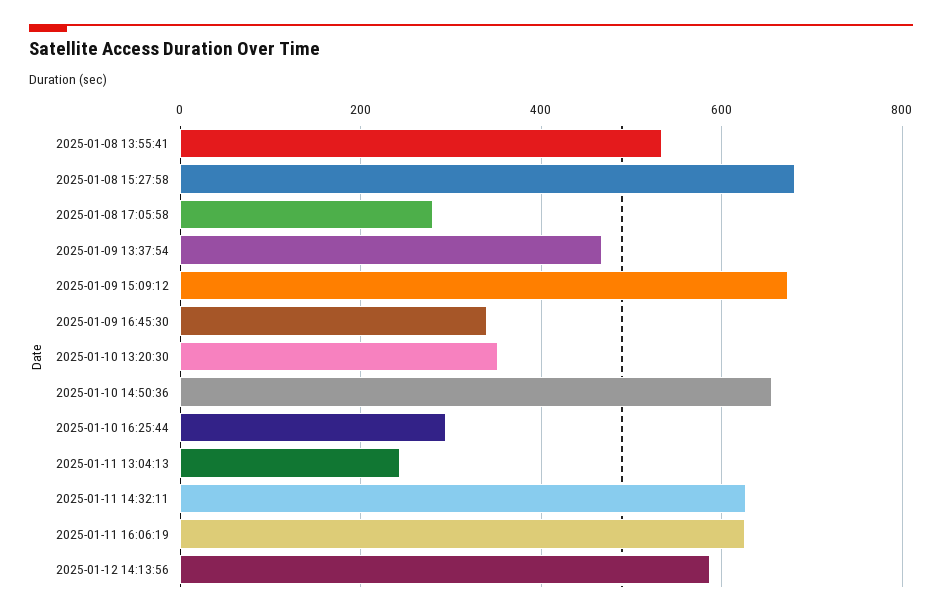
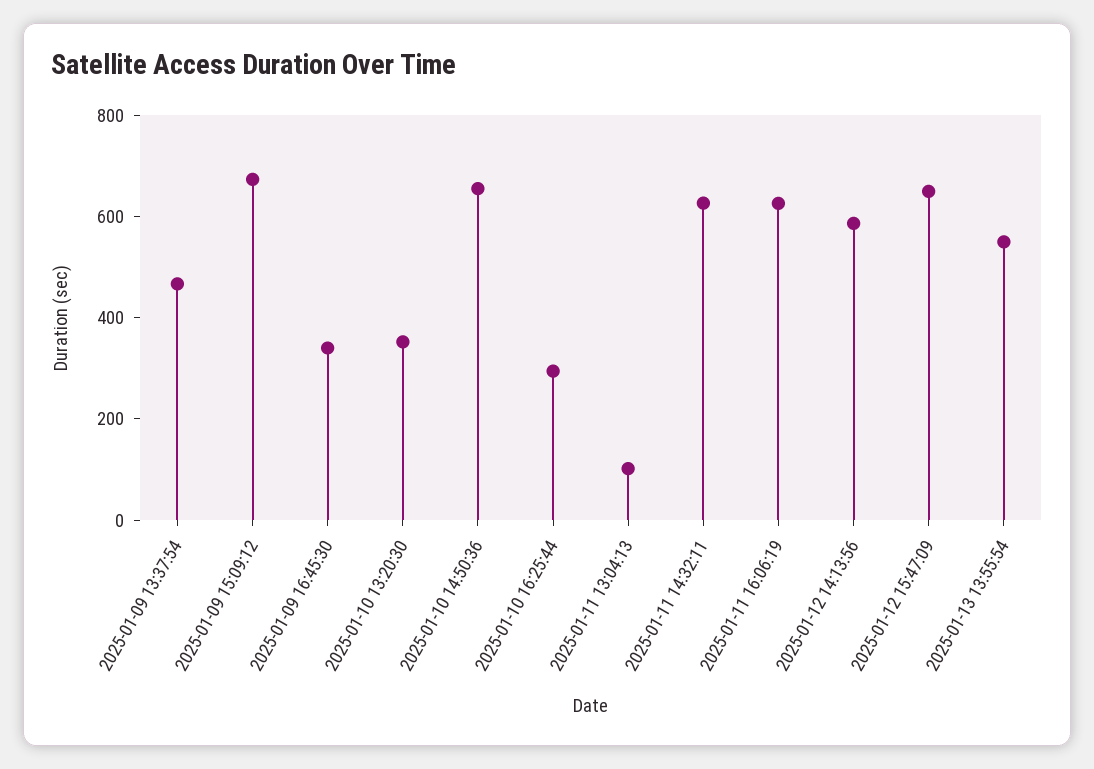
2025-01-08 13:55:41: 540 -> none
2025-01-08 15:27:58: 680 -> none
2025-01-08 17:05:58: 280 -> none
2025-01-11 13:04:13: 240 -> 100
2025-01-12 15:47:09: none -> 650
2025-01-13 13:55:54: none -> 550

